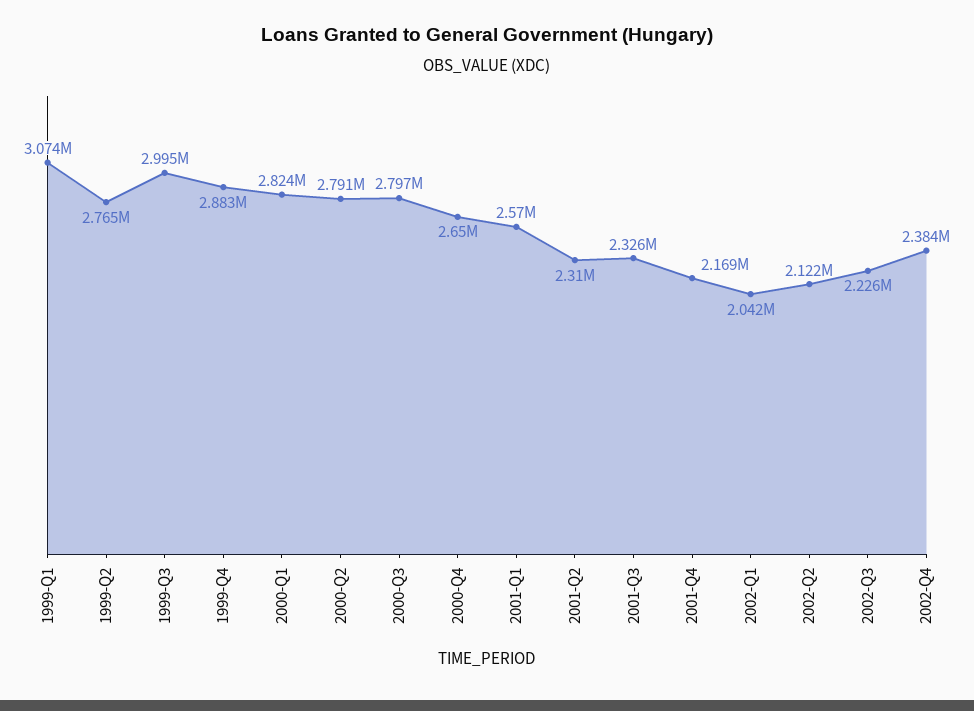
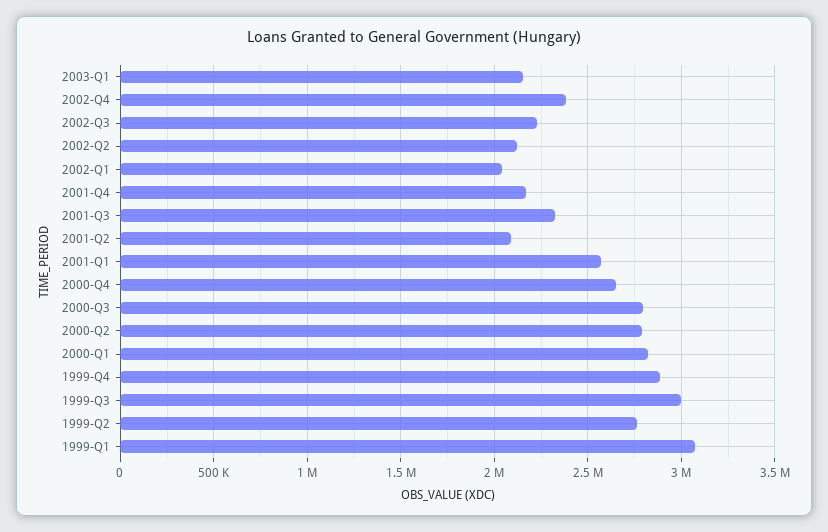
2001-Q2: 2310000 -> 2100000
2003-Q1: none -> 2150000

